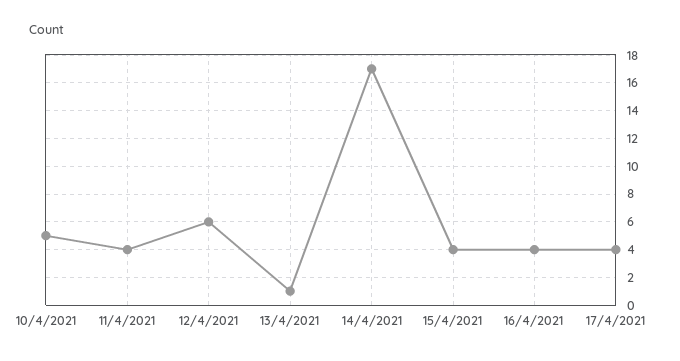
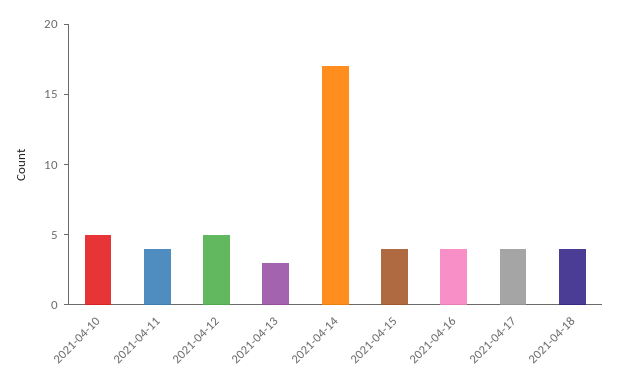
12/4/2021: 6 -> 5
13/4/2021: 1 -> 3
2021-04-18: none -> 4

